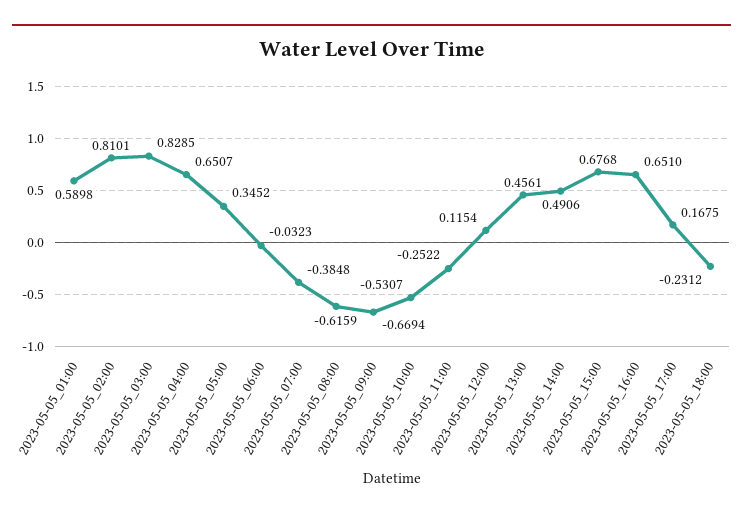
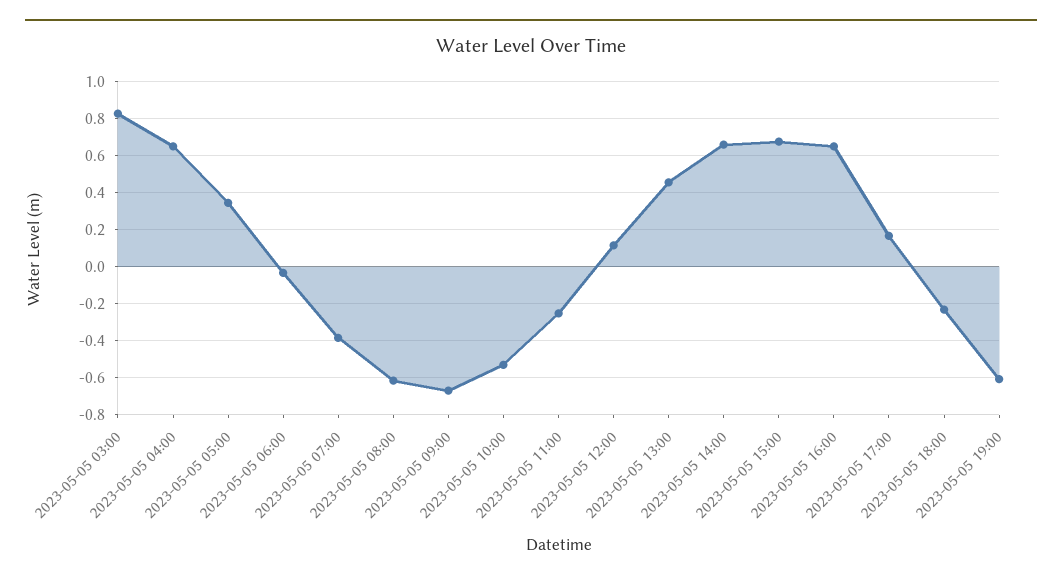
2023-05-05_01:00: 0.5898 -> none
2023-05-05_02:00: 0.8101 -> none
2023-05-05_14:00: 0.4906 -> 0.65
2023-05-05 19:00: none -> -0.6

